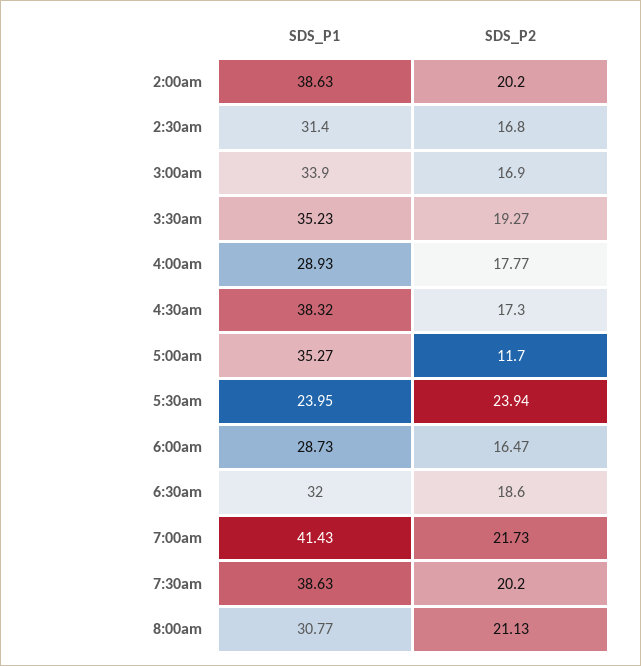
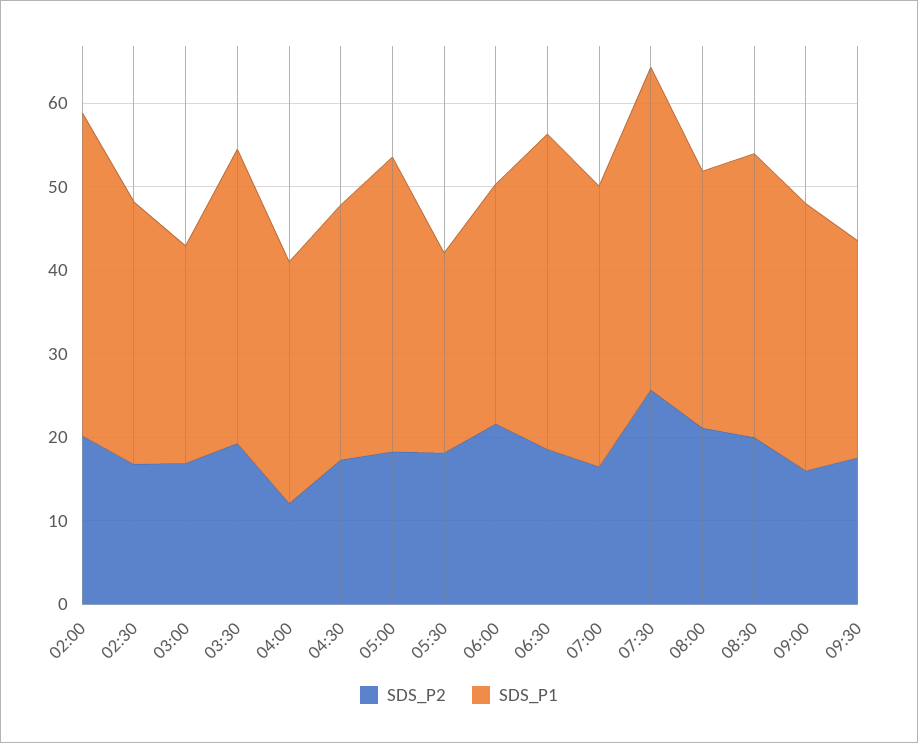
SDS_P1, 3:00am: 33.9 -> 26
SDS_P2, 4:00am: 17.77 -> 12
SDS_P1, 4:30am: 38.32 -> 30
SDS_P2, 5:00am: 11.7 -> 18
SDS_P2, 5:30am: 23.94 -> 18
SDS_P2, 6:00am: 16.47 -> 22
SDS_P1, 6:30am: 32 -> 38
SDS_P1, 7:00am: 41.43 -> 34
SDS_P2, 7:00am: 21.73 -> 16
SDS_P2, 7:30am: 20.2 -> 26
SDS_P2, 08:30: none -> 20
SDS_P1, 08:30: none -> 34
SDS_P2, 09:00: none -> 16
SDS_P1, 09:00: none -> 32
SDS_P2, 09:30: none -> 18
SDS_P1, 09:30: none -> 26

